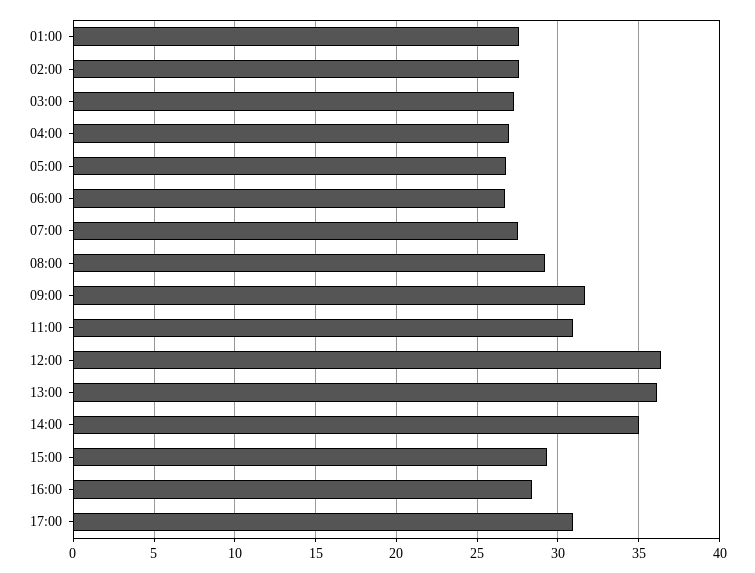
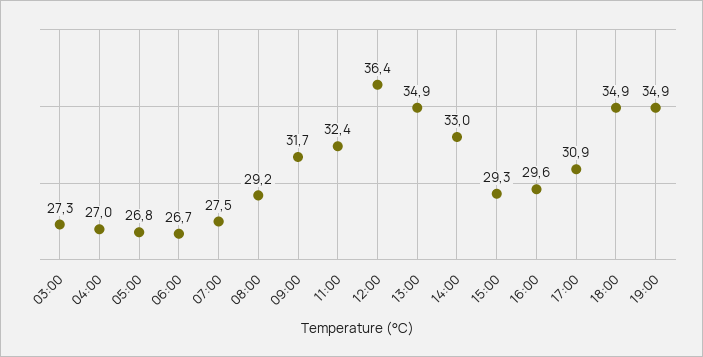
01:00: 27.5 -> none
02:00: 27.5 -> none
11:00: 31 -> 32.4
13:00: 36 -> 34.9
14:00: 35 -> 33
16:00: 28.5 -> 29.6
18:00: none -> 34.9
19:00: none -> 34.9

